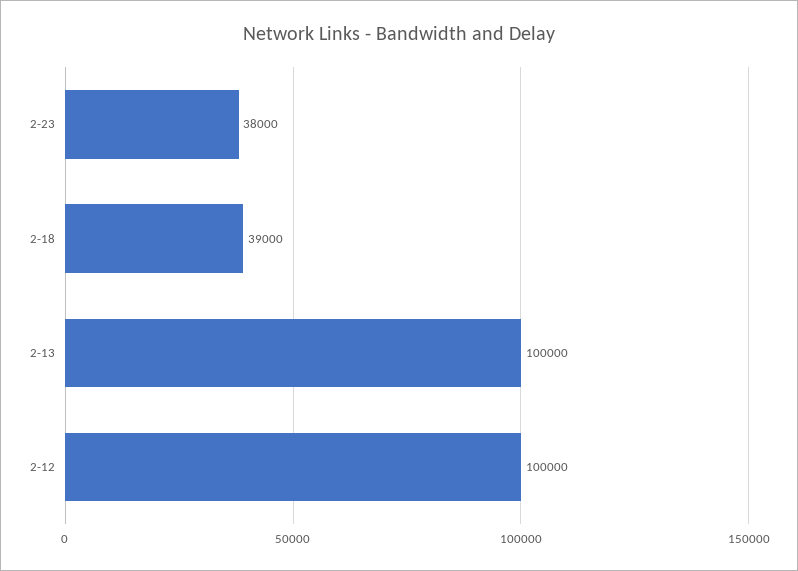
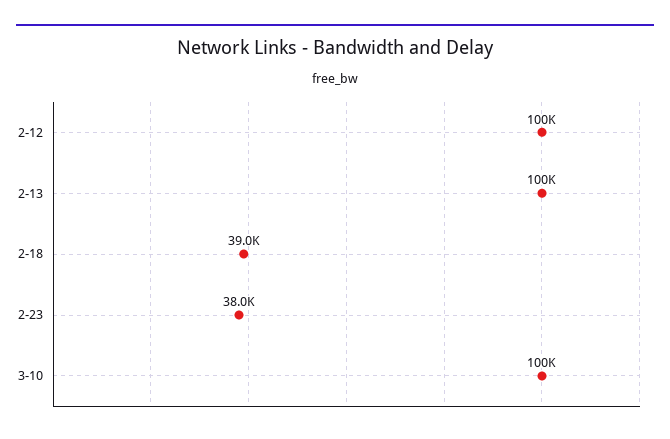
3-10: none -> 100000

